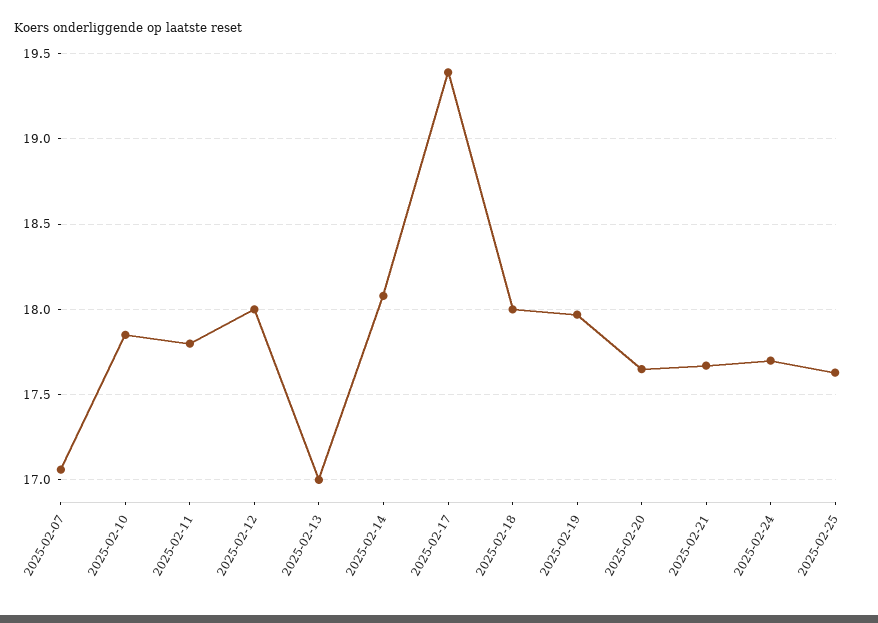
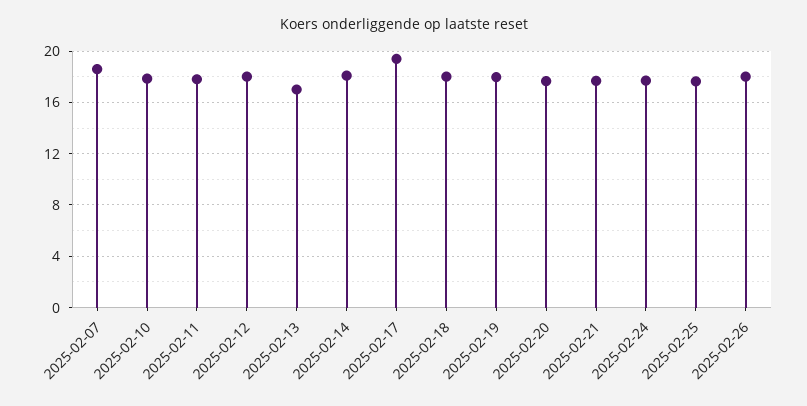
2025-02-07: 17.05 -> 18.5
2025-02-26: none -> 18

